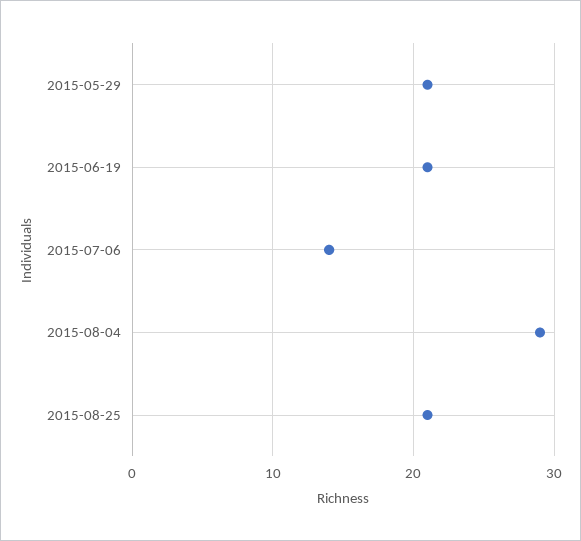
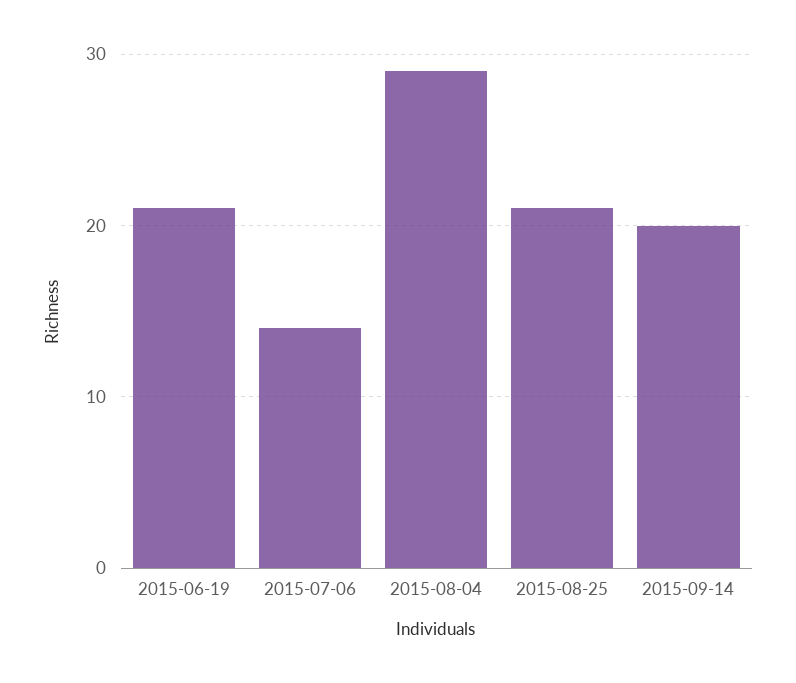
2015-05-29: 21 -> none
2015-09-14: none -> 20

